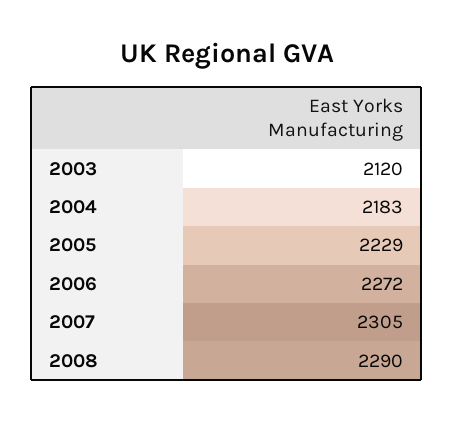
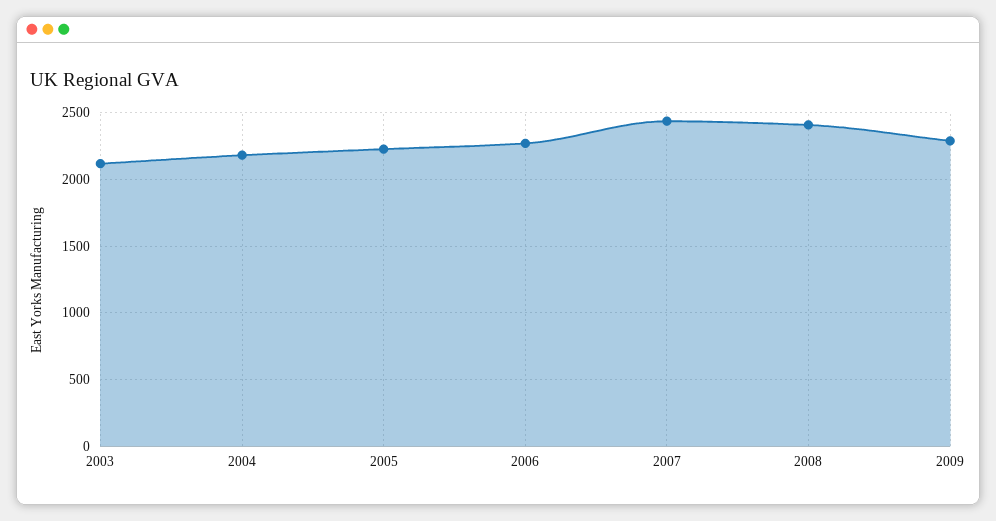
2007: 2305 -> 2450
2008: 2290 -> 2400
2009: none -> 2300

